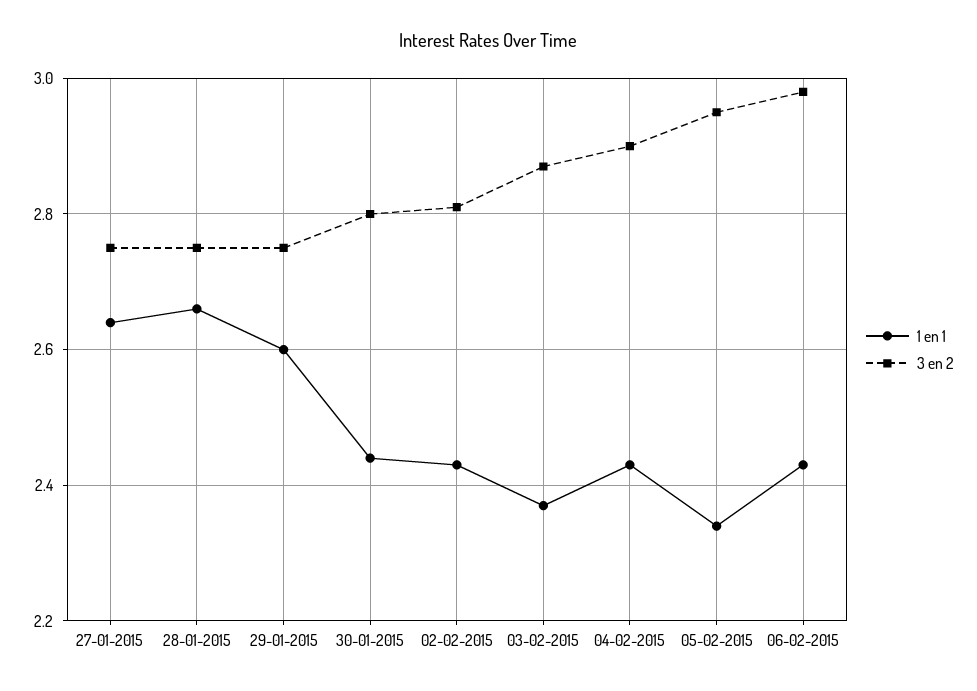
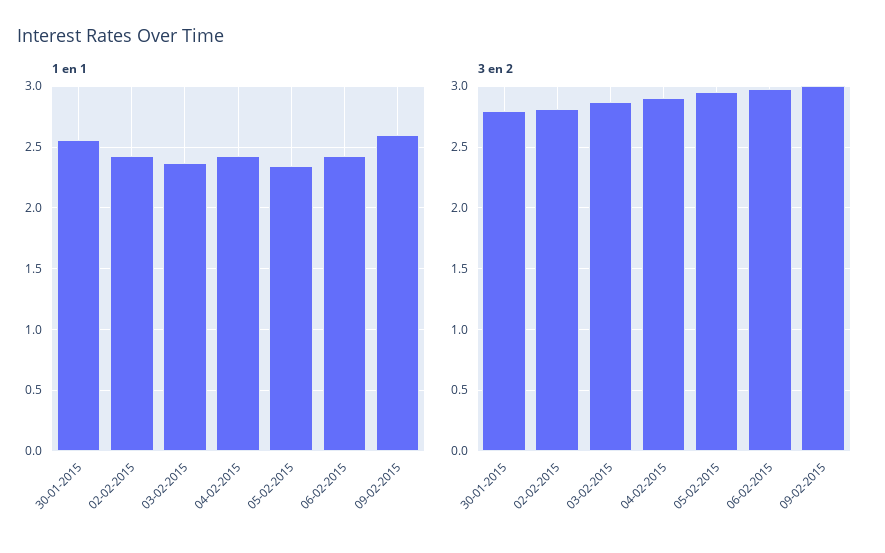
1 en 1, 27-01-2015: 2.65 -> none
3 en 2, 27-01-2015: 2.75 -> none
1 en 1, 28-01-2015: 2.65 -> none
3 en 2, 28-01-2015: 2.75 -> none
1 en 1, 29-01-2015: 2.6 -> none
3 en 2, 29-01-2015: 2.75 -> none
1 en 1, 30-01-2015: 2.45 -> 2.55
1 en 1, 09-02-2015: none -> 2.6
3 en 2, 09-02-2015: none -> 3

